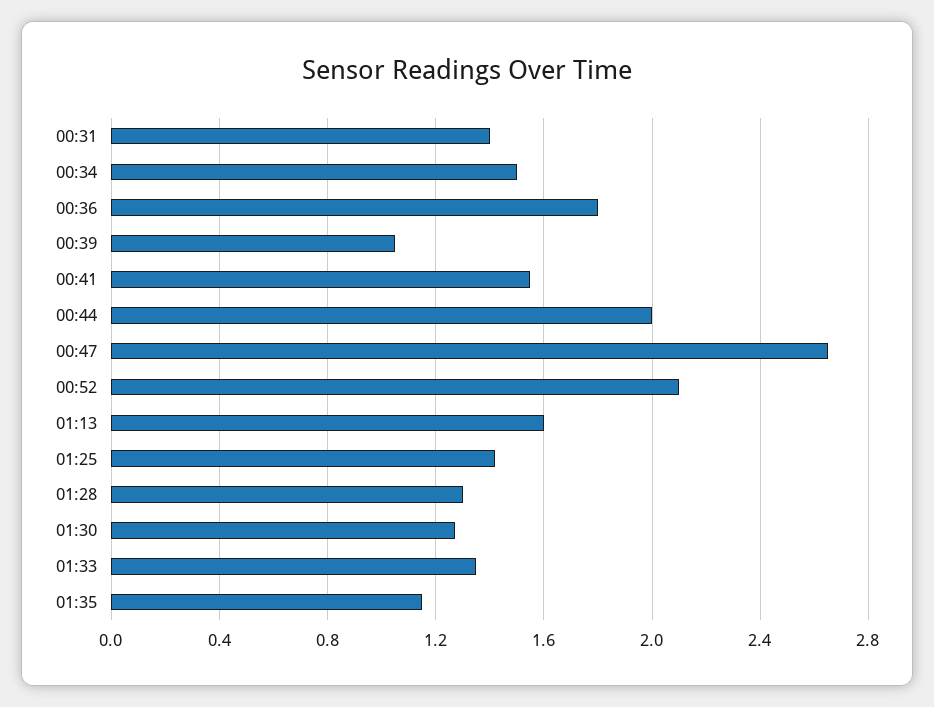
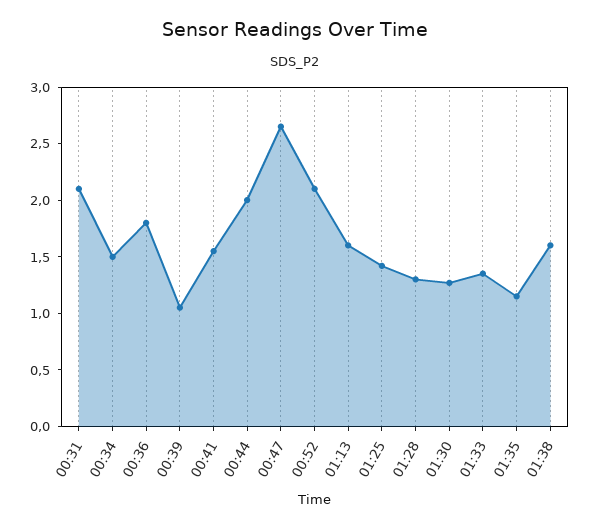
00:31: 1.4 -> 2.1
01:38: none -> 1.6

